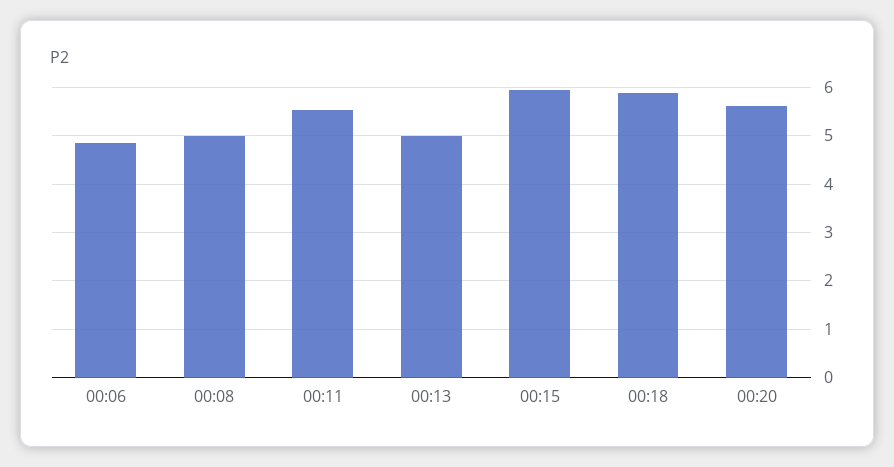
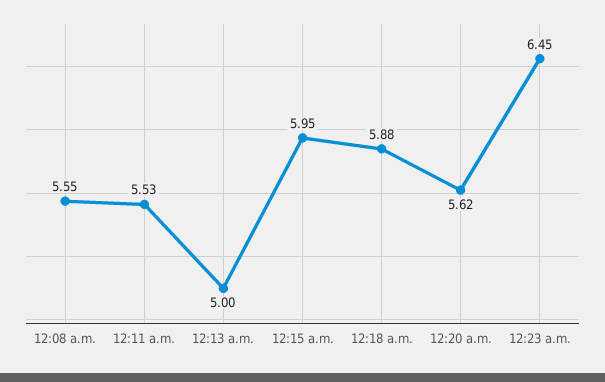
00:06: 4.8 -> none
00:08: 5 -> 5.55
12:23 a.m.: none -> 6.45

